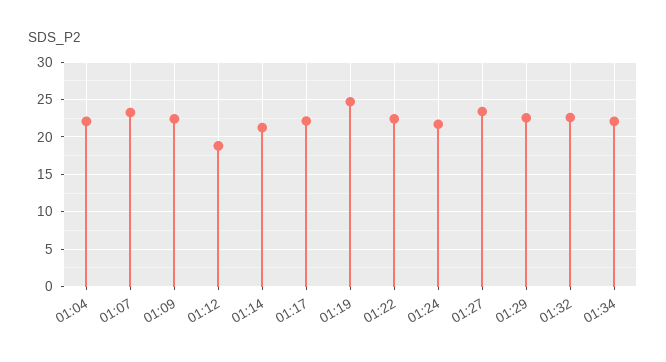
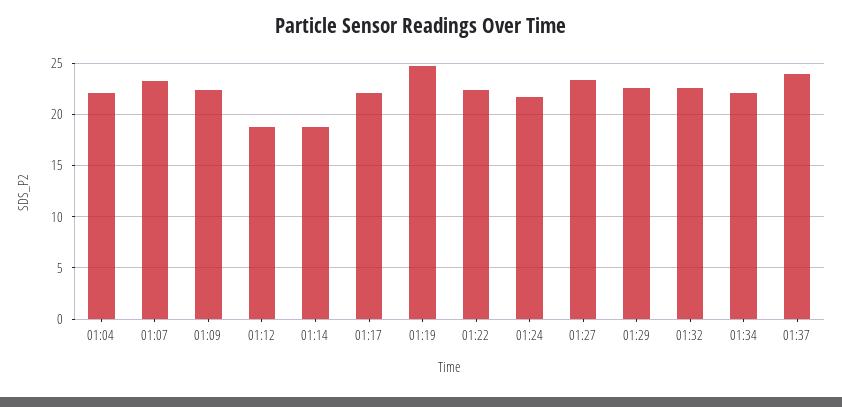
01:14: 21 -> 19
01:37: none -> 24

